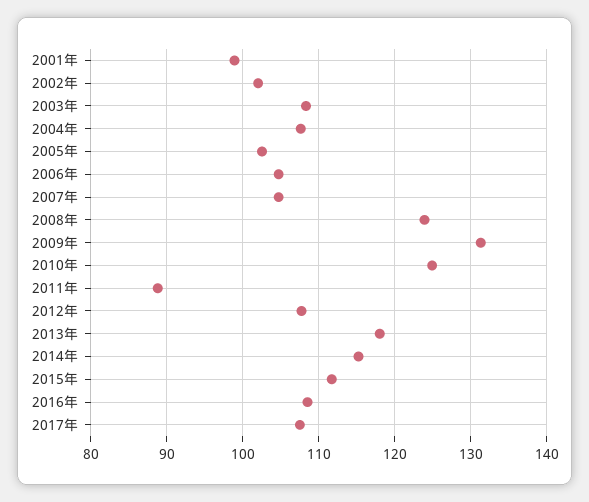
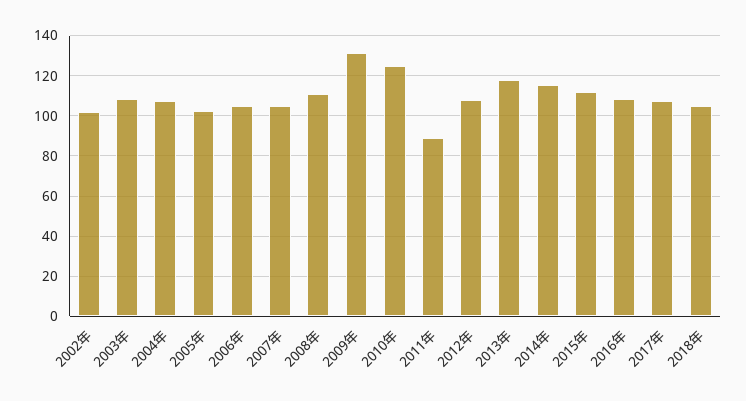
2001年: 99 -> none
2008年: 124 -> 110
2018年: none -> 105

